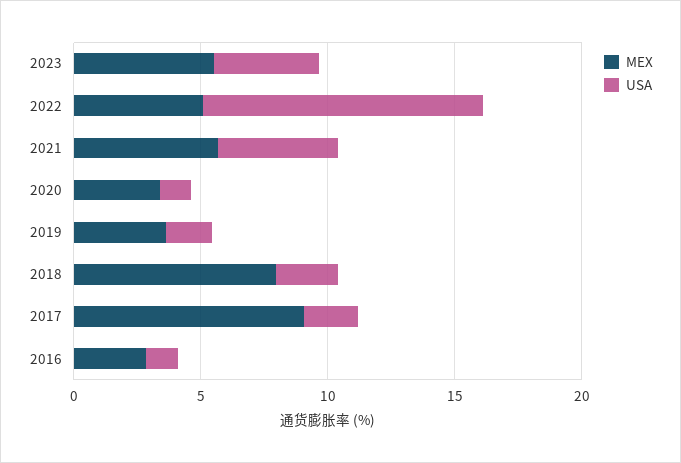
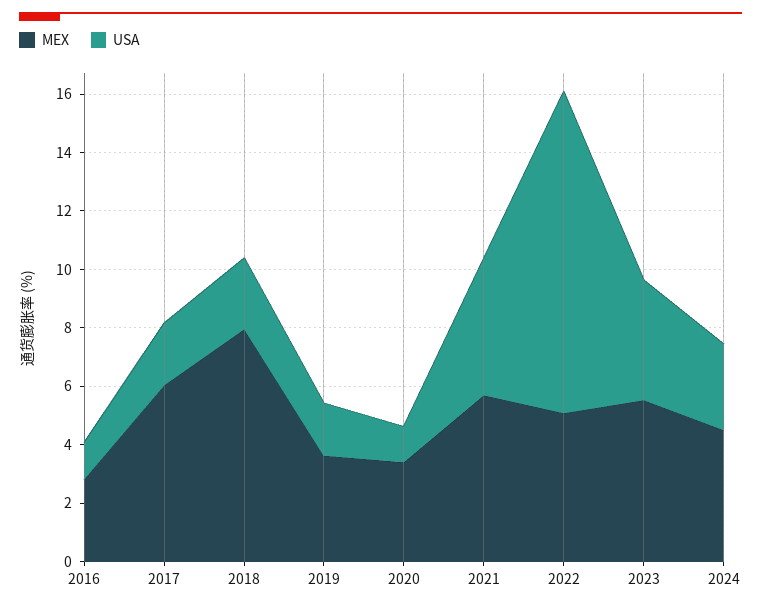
MEX, 2017: 9 -> 6
MEX, 2024: none -> 4.5
USA, 2024: none -> 3

